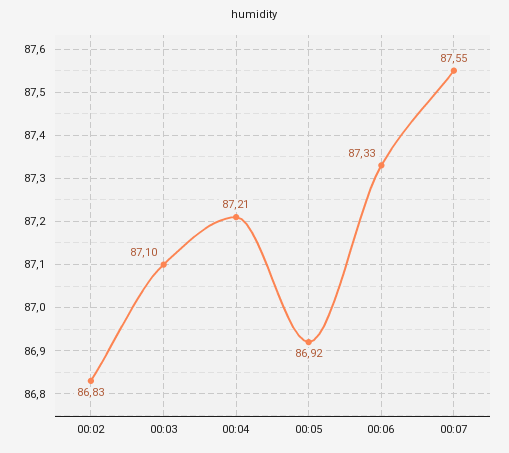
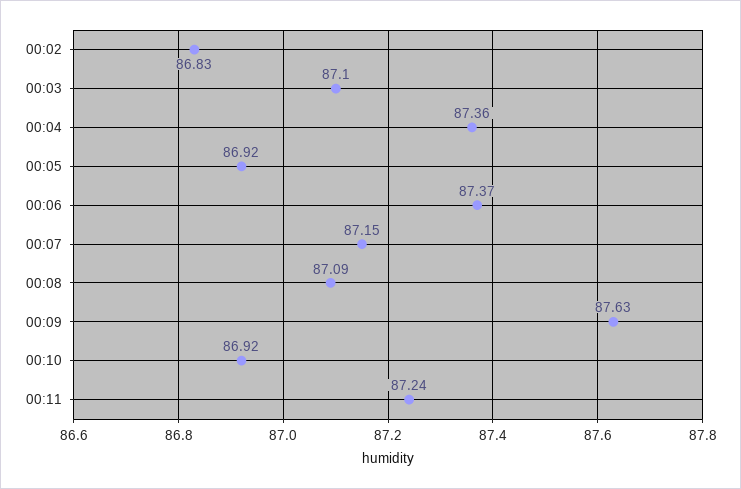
00:04: 87.21 -> 87.36
00:06: 87.33 -> 87.37
00:07: 87.55 -> 87.15
00:08: none -> 87.09
00:09: none -> 87.63
00:10: none -> 86.92
00:11: none -> 87.24

